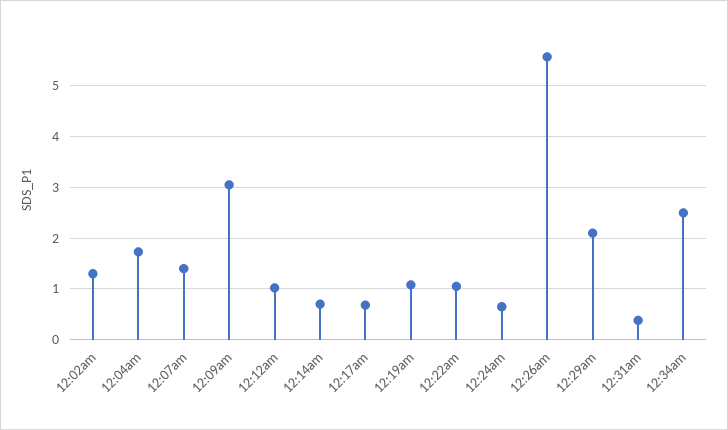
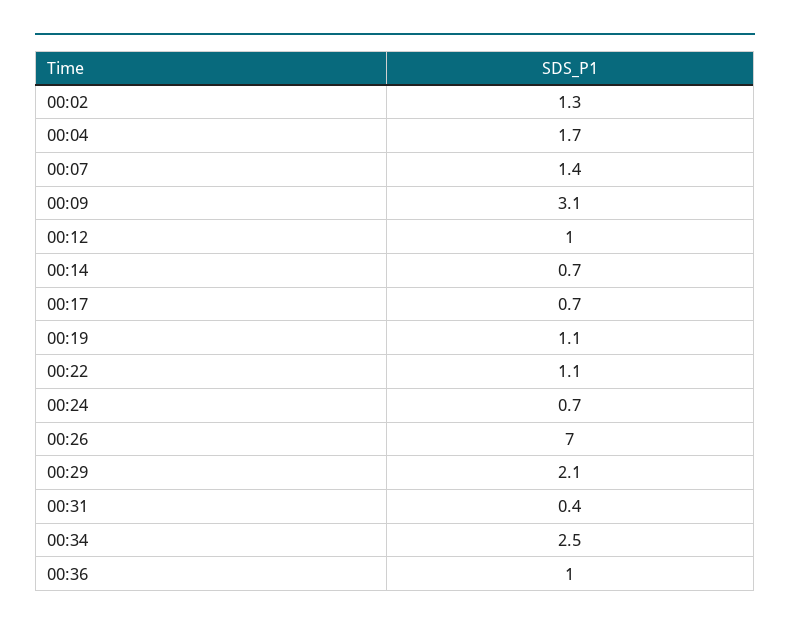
12:26am: 5.6 -> 7
00:36: none -> 1

